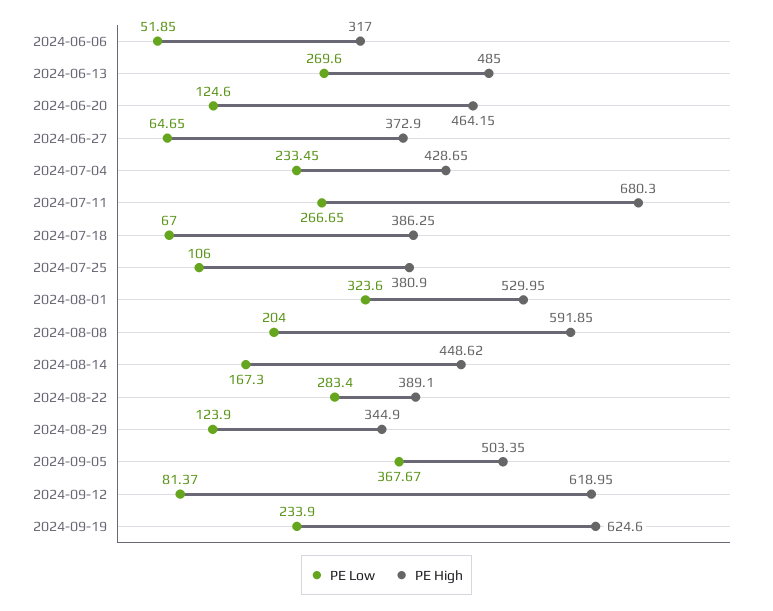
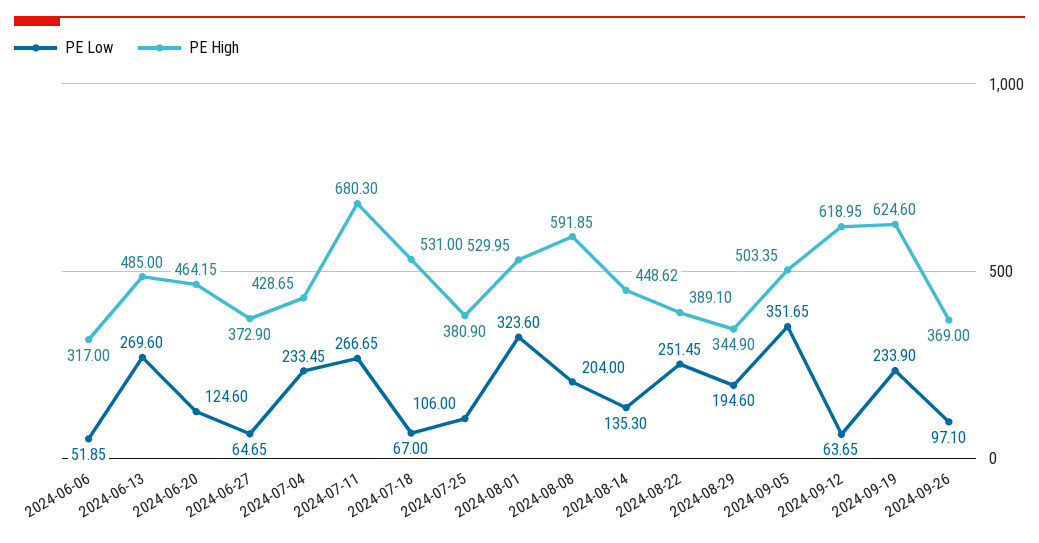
PE High, 2024-07-18: 386.25 -> 531
PE Low, 2024-08-14: 167.3 -> 135.3
PE Low, 2024-08-22: 283.4 -> 251.45
PE Low, 2024-08-29: 123.9 -> 194.6
PE Low, 2024-09-05: 367.67 -> 351.65
PE Low, 2024-09-12: 81.37 -> 63.65
PE Low, 2024-09-26: none -> 97.1
PE High, 2024-09-26: none -> 369

